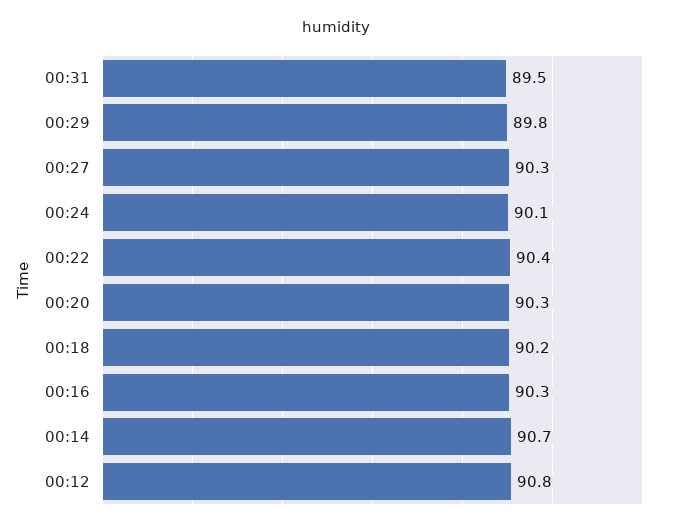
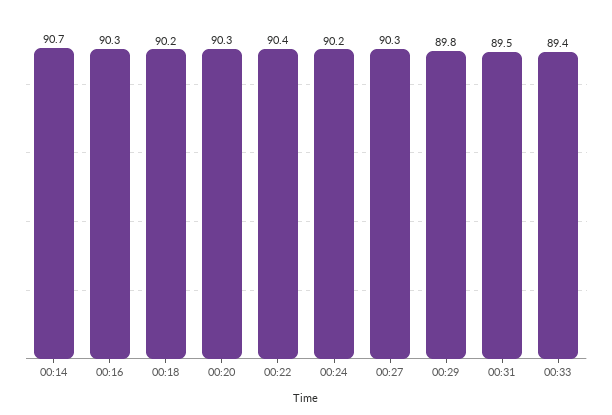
00:24: 90.1 -> 90.2
00:12: 90.8 -> none
00:33: none -> 89.4

